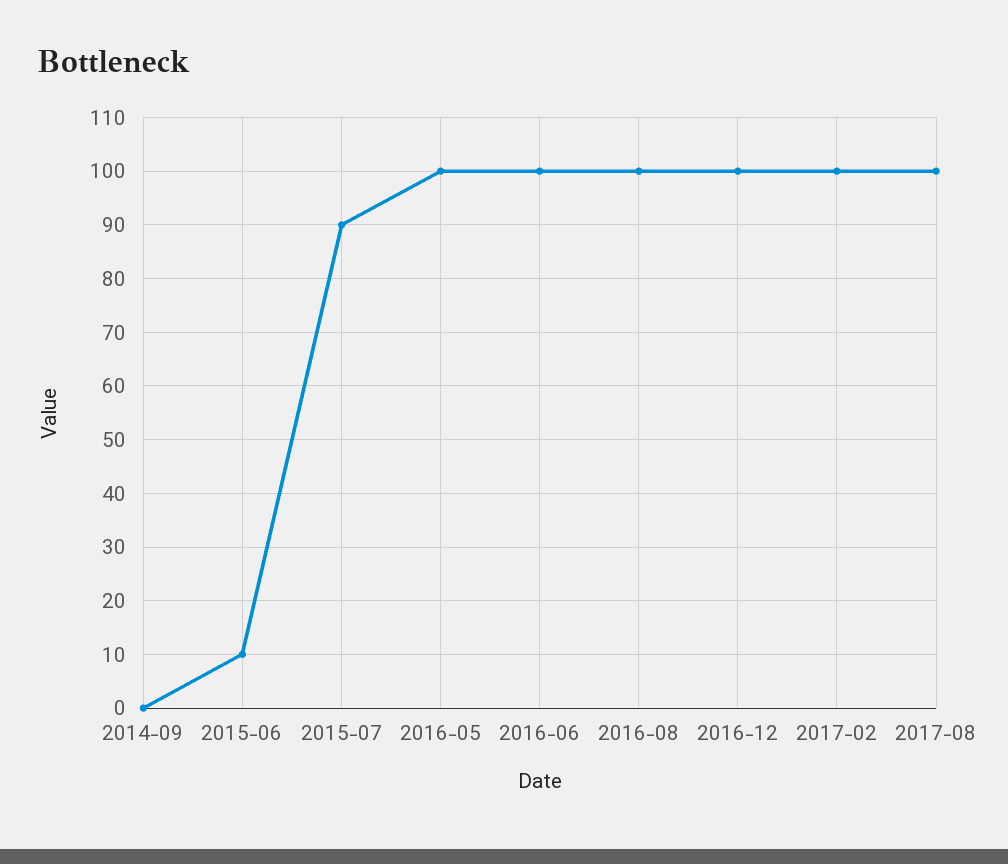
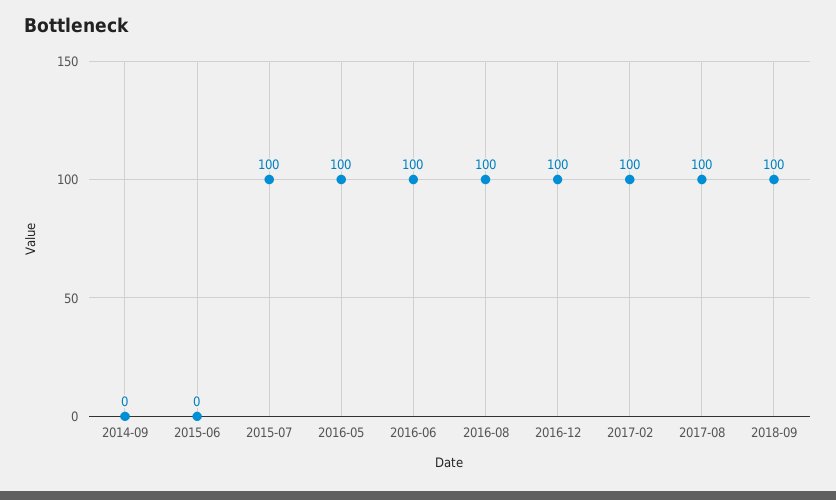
2015-06: 10 -> 0
2015-07: 90 -> 100
2018-09: none -> 100

